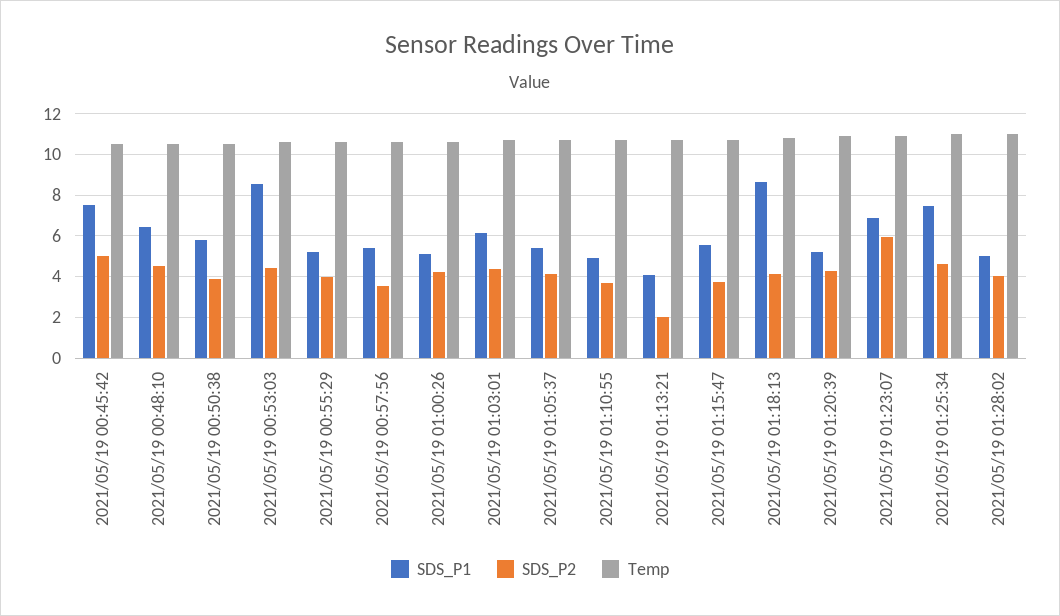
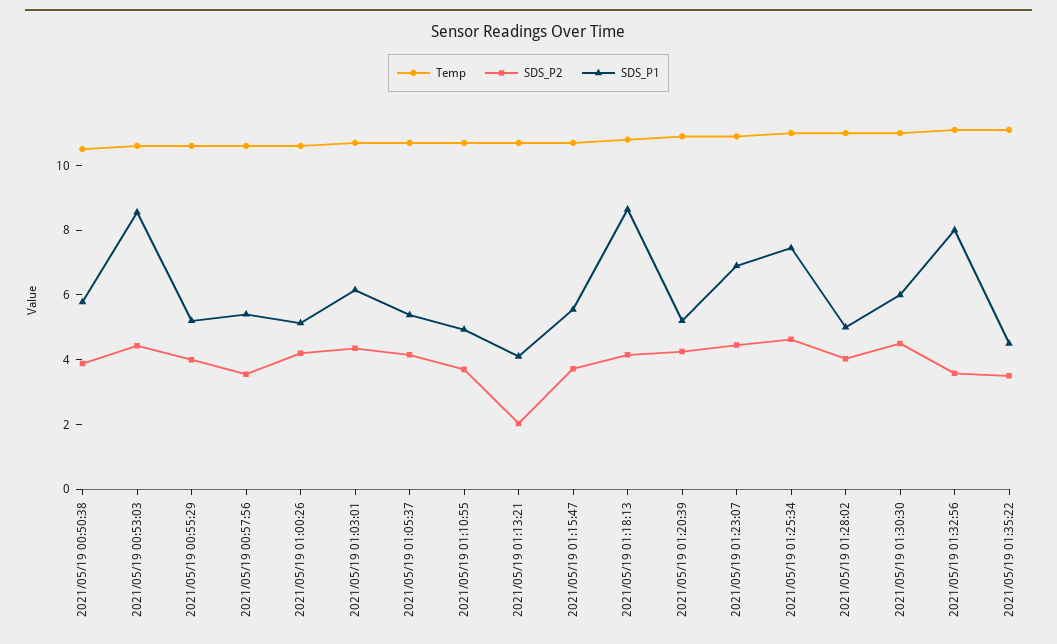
SDS_P1, 2021/05/19 00:45:42: 7.5 -> none
SDS_P2, 2021/05/19 00:45:42: 5 -> none
Temp, 2021/05/19 00:45:42: 10.5 -> none
SDS_P1, 2021/05/19 00:48:10: 6.5 -> none
SDS_P2, 2021/05/19 00:48:10: 4.5 -> none
Temp, 2021/05/19 00:48:10: 10.5 -> none
SDS_P2, 2021/05/19 01:23:07: 6 -> 4.5
Temp, 2021/05/19 01:30:30: none -> 11
SDS_P2, 2021/05/19 01:30:30: none -> 4.5
SDS_P1, 2021/05/19 01:30:30: none -> 6
Temp, 2021/05/19 01:32:56: none -> 11
SDS_P2, 2021/05/19 01:32:56: none -> 3.5
SDS_P1, 2021/05/19 01:32:56: none -> 8
Temp, 2021/05/19 01:35:22: none -> 11
SDS_P2, 2021/05/19 01:35:22: none -> 3.5
SDS_P1, 2021/05/19 01:35:22: none -> 4.5

